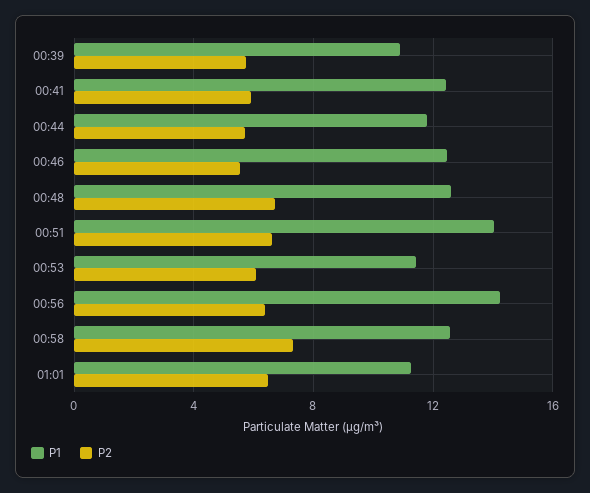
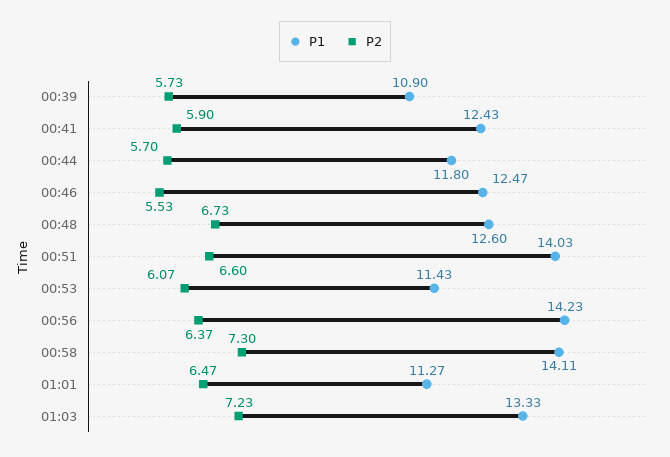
P1, 00:58: 12.5 -> 14.11
P1, 01:03: none -> 13.33
P2, 01:03: none -> 7.23

